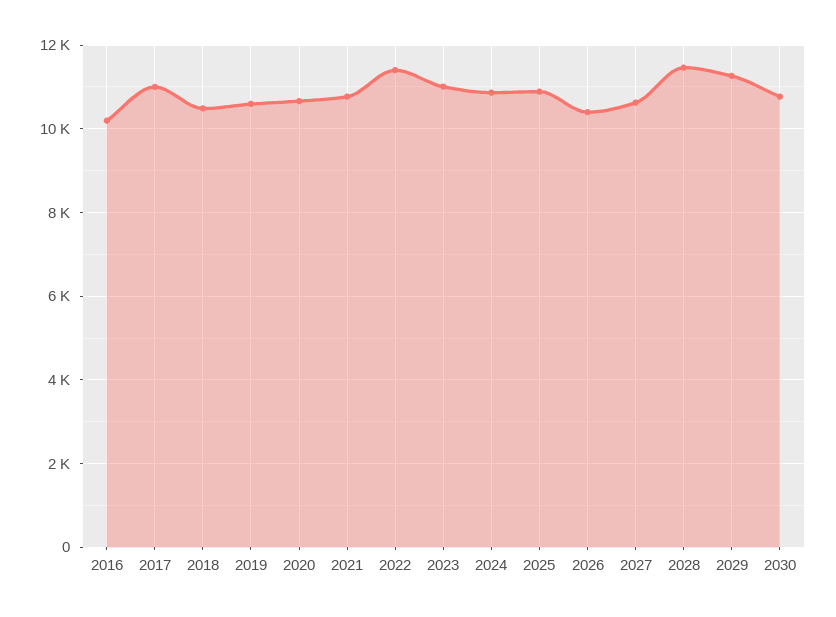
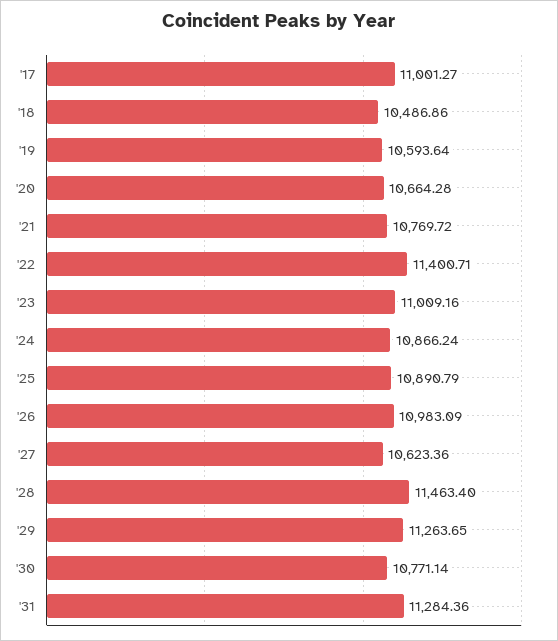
2016: 10200 -> none
2026: 10400 -> 10983.09
'31: none -> 11284.36

